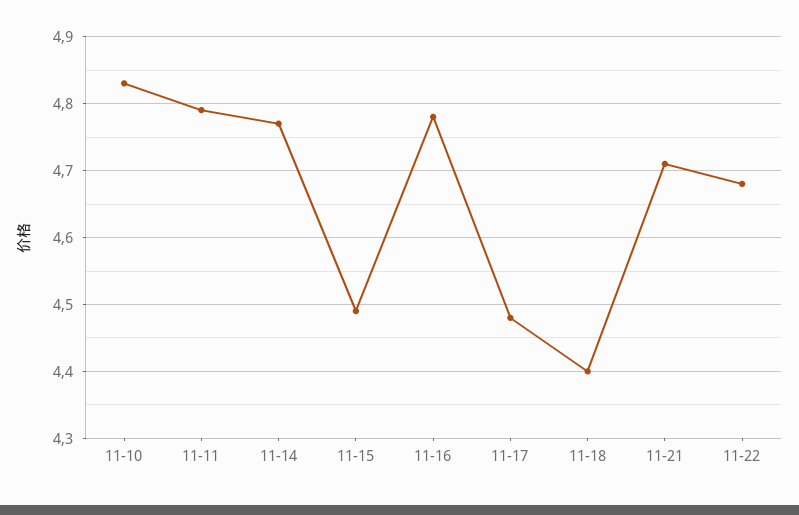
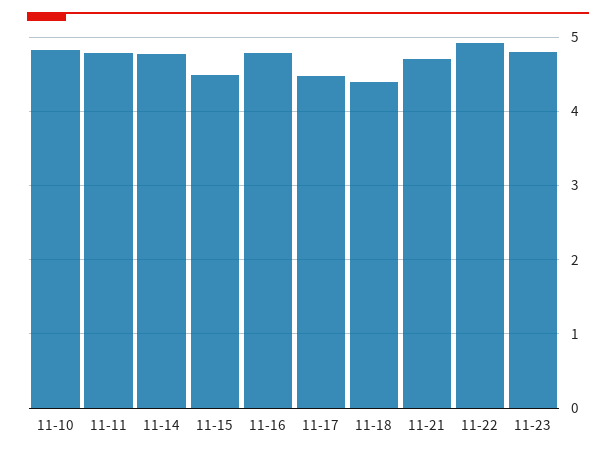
11-22: 4.68 -> 4.9
11-23: none -> 4.8

